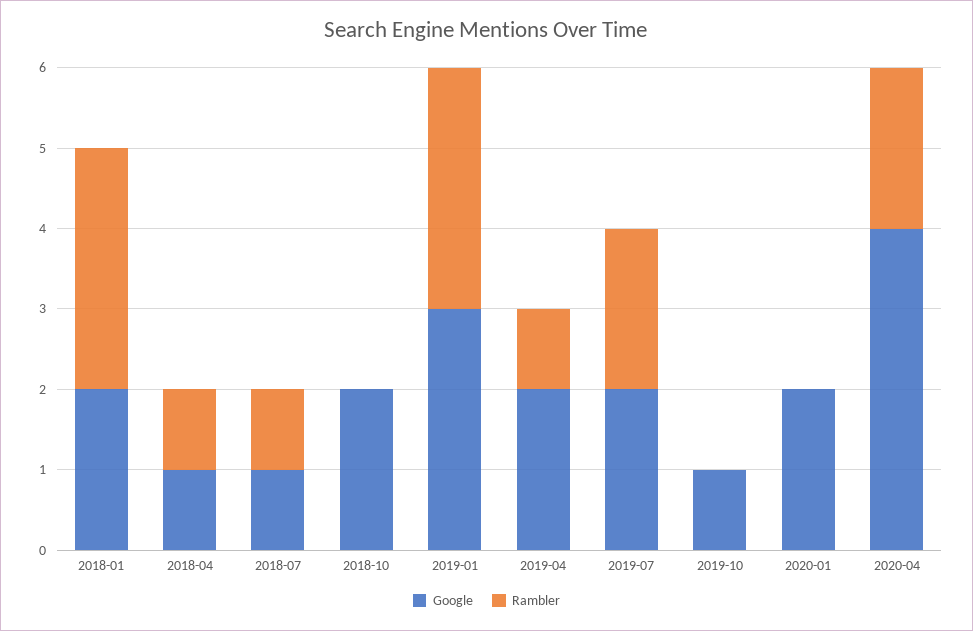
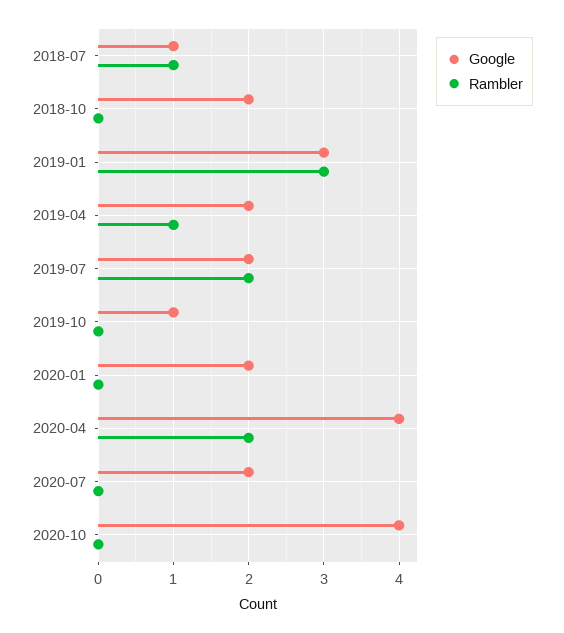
Google, 2018-01: 2 -> none
Rambler, 2018-01: 3 -> none
Google, 2018-04: 1 -> none
Rambler, 2018-04: 1 -> none
Google, 2020-07: none -> 2
Rambler, 2020-07: none -> 0
Google, 2020-10: none -> 4
Rambler, 2020-10: none -> 0

